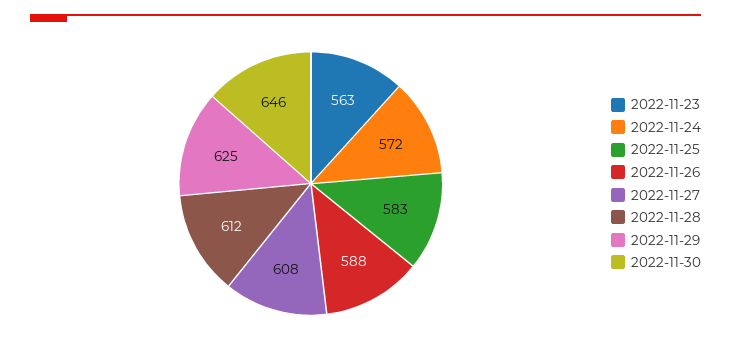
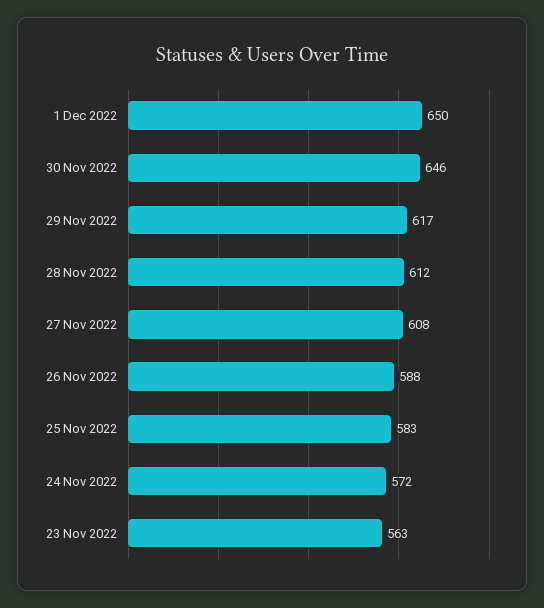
2022-11-29: 625 -> 617
1 Dec 2022: none -> 650

